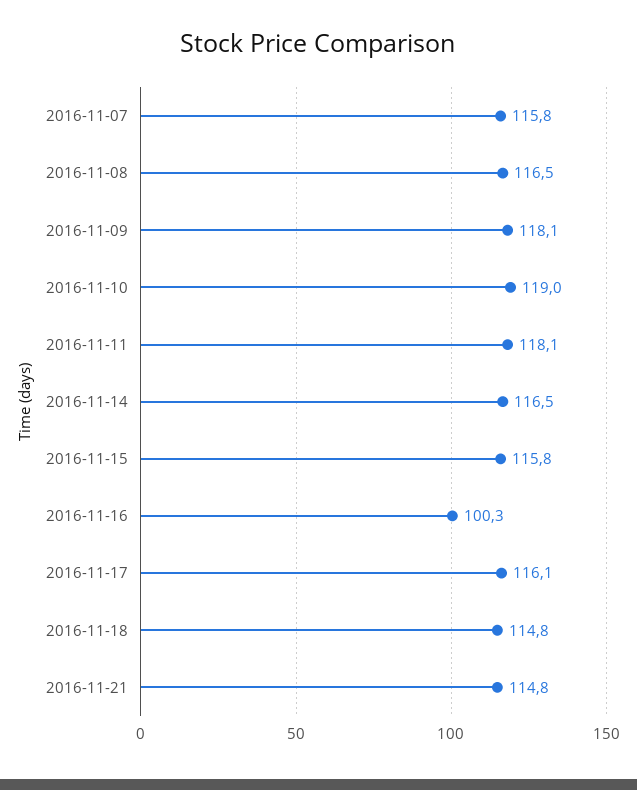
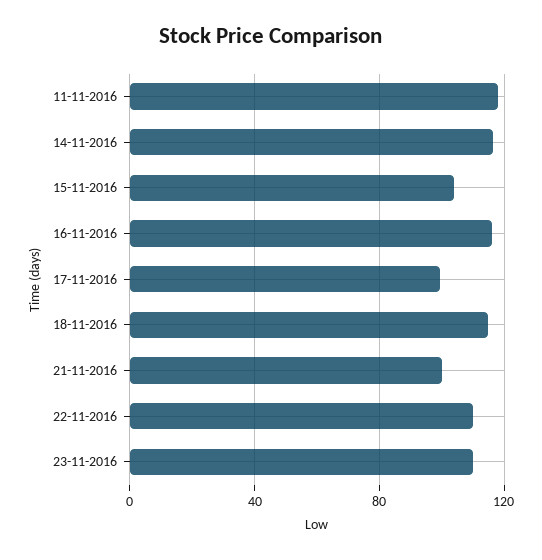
2016-11-07: 115.8 -> none
2016-11-08: 116.5 -> none
2016-11-09: 118.1 -> none
2016-11-10: 119 -> none
2016-11-15: 115.8 -> 105
2016-11-16: 100.3 -> 115
2016-11-17: 116.1 -> 100
2016-11-21: 114.8 -> 100
22-11-2016: none -> 110
23-11-2016: none -> 110

